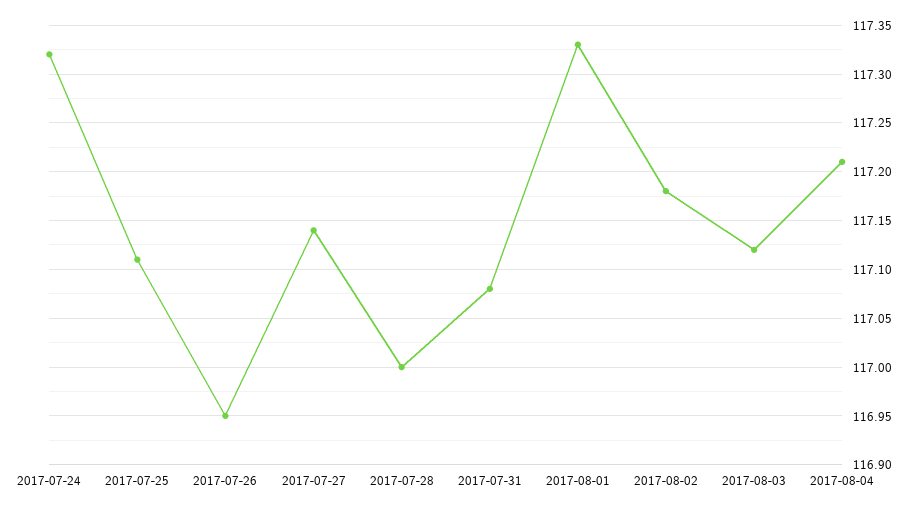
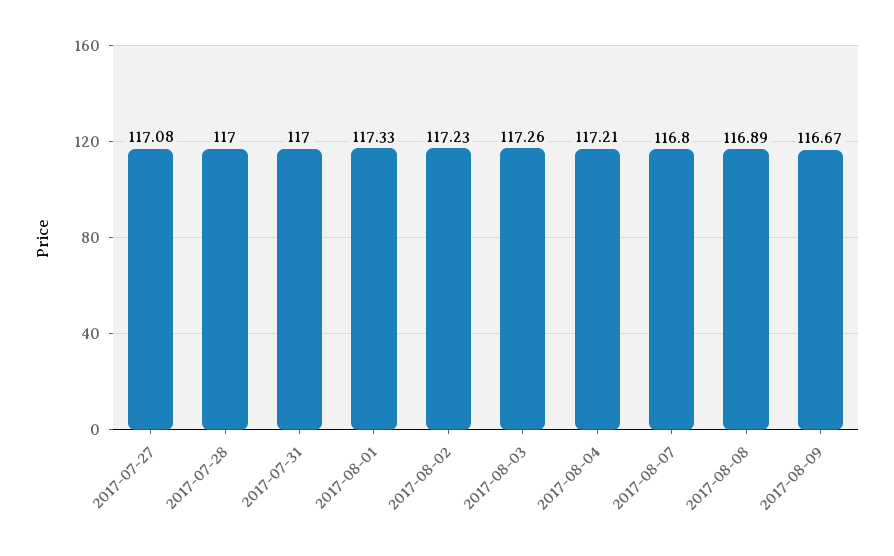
2017-07-24: 117.32 -> none
2017-07-25: 117.11 -> none
2017-07-26: 116.95 -> none
2017-07-27: 117.14 -> 117.08
2017-07-31: 117.08 -> 117
2017-08-02: 117.18 -> 117.23
2017-08-03: 117.12 -> 117.26
2017-08-07: none -> 116.8
2017-08-08: none -> 116.89
2017-08-09: none -> 116.67

